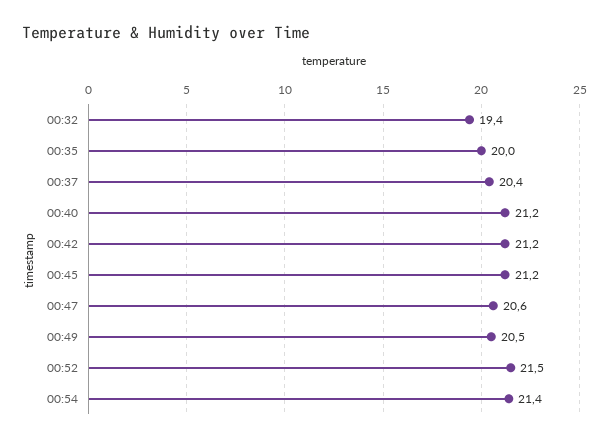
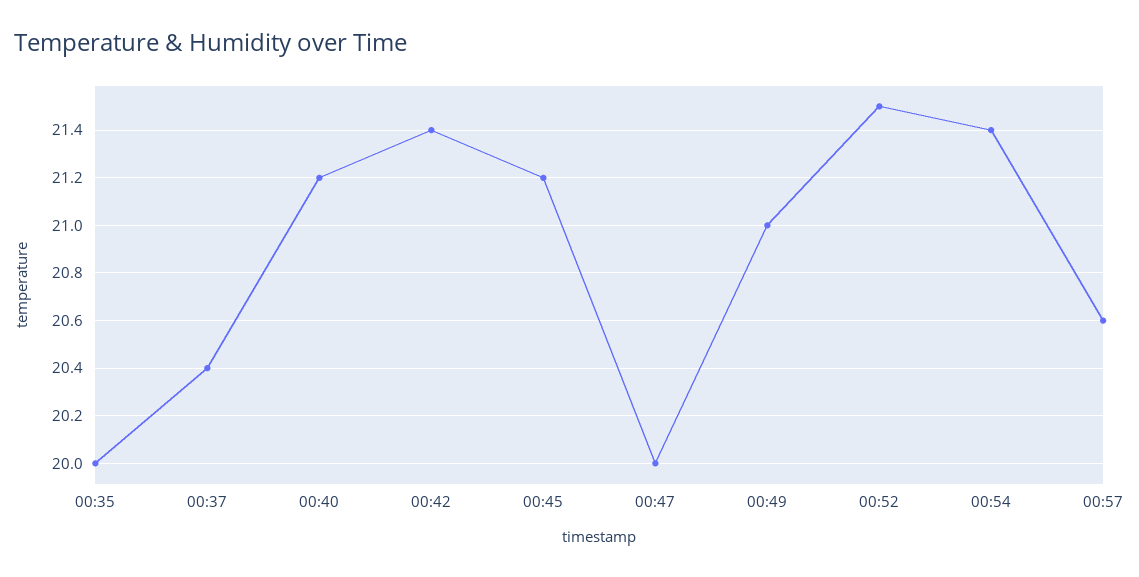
00:32: 19.4 -> none
00:42: 21.2 -> 21.4
00:47: 20.6 -> 20
00:49: 20.5 -> 21
00:57: none -> 20.6

